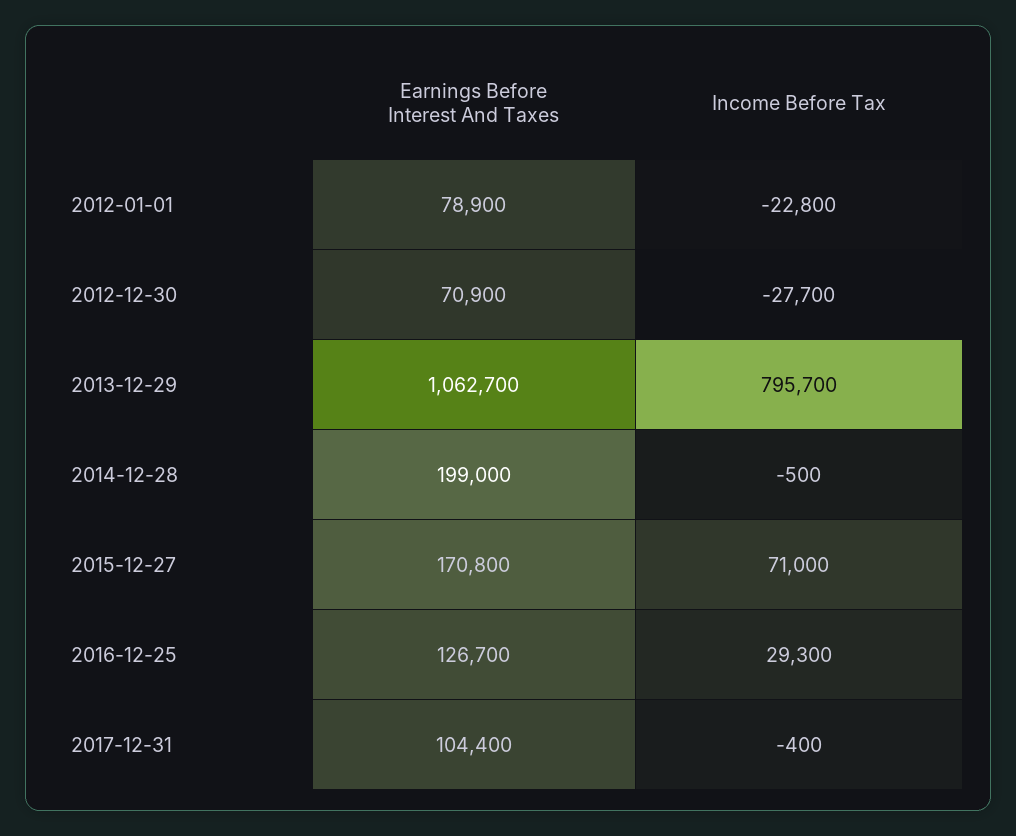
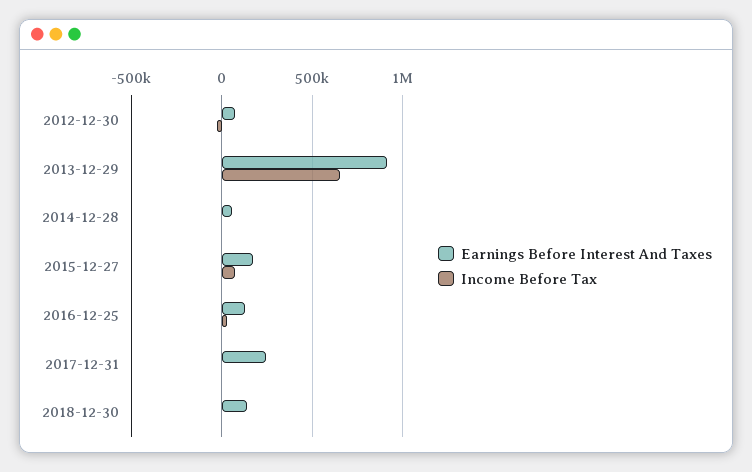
Earnings Before Interest And Taxes, 2012-01-01: 78900 -> none
Income Before Tax, 2012-01-01: -22800 -> none
Earnings Before Interest And Taxes, 2013-12-29: 1062700 -> 900000
Income Before Tax, 2013-12-29: 795700 -> 650000
Earnings Before Interest And Taxes, 2014-12-28: 199000 -> 50000
Earnings Before Interest And Taxes, 2017-12-31: 104400 -> 250000
Earnings Before Interest And Taxes, 2018-12-30: none -> 150000
Income Before Tax, 2018-12-30: none -> 0

